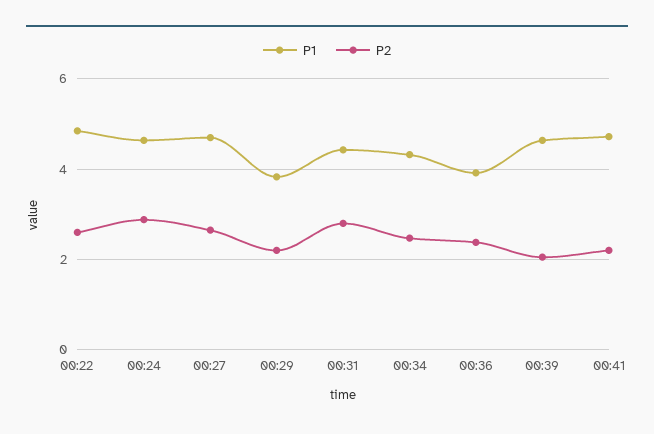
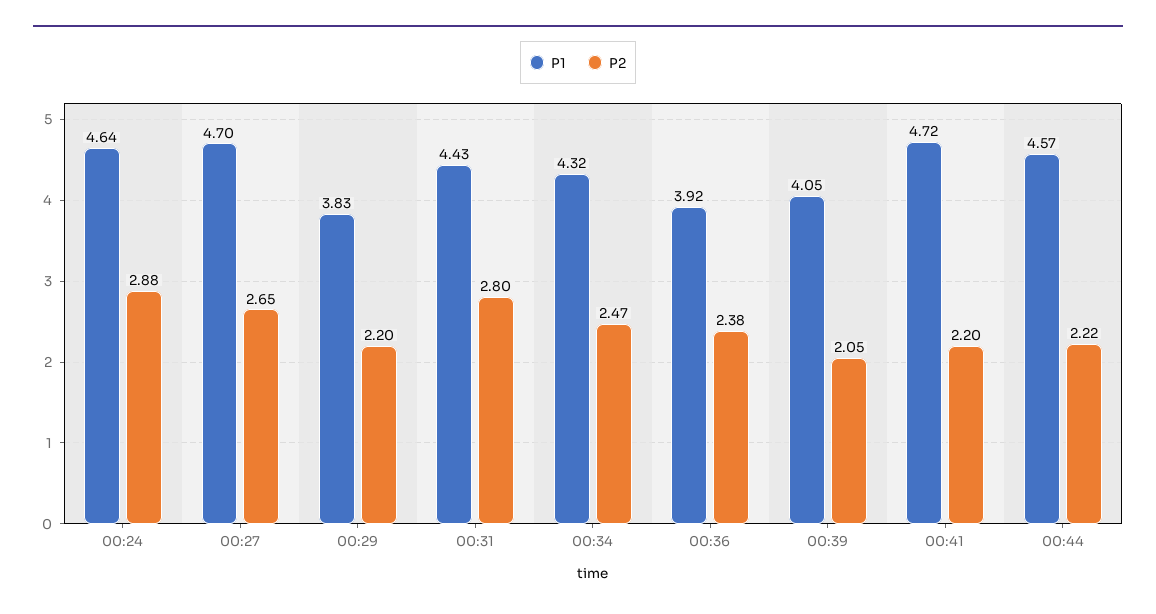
P1, 00:22: 4.8 -> none
P2, 00:22: 2.6 -> none
P1, 00:39: 4.6 -> 4.05
P1, 00:44: none -> 4.57
P2, 00:44: none -> 2.22

